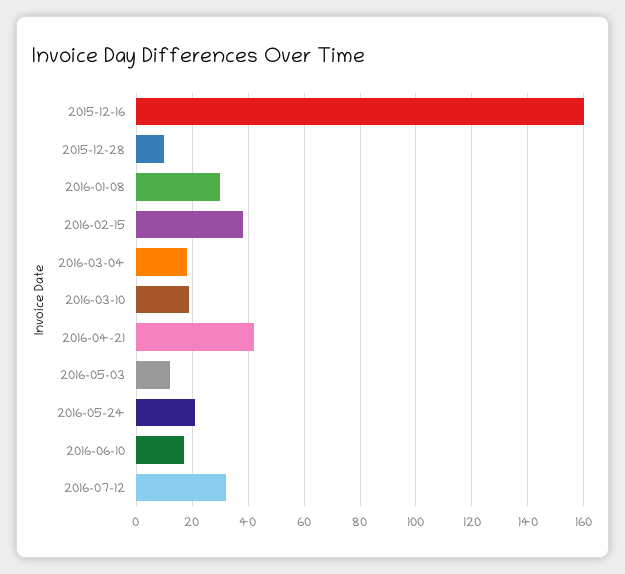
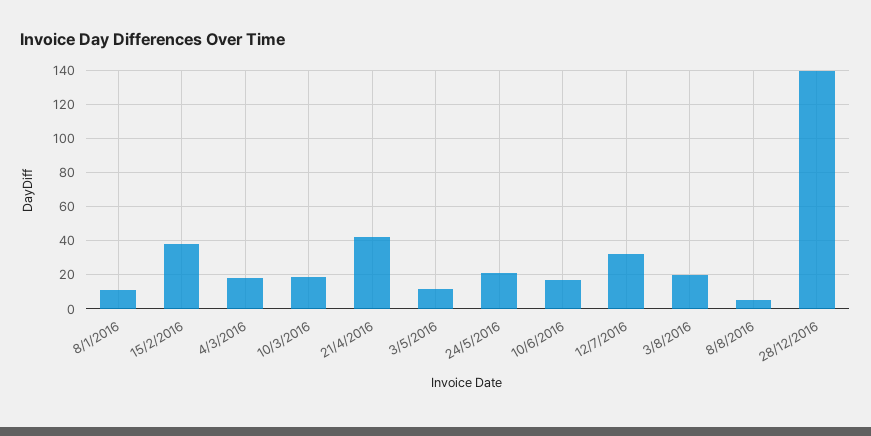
2015-12-16: 160 -> none
2015-12-28: 10 -> none
2016-01-08: 30 -> 10
3/8/2016: none -> 20
8/8/2016: none -> 5
28/12/2016: none -> 140

